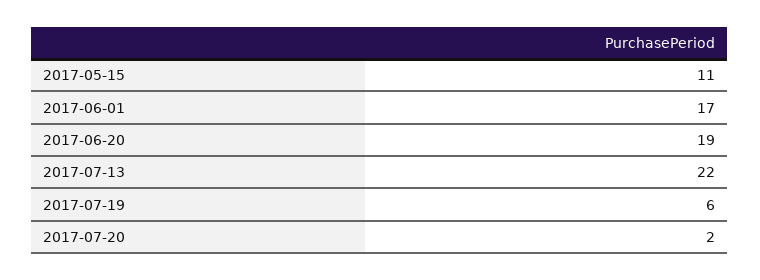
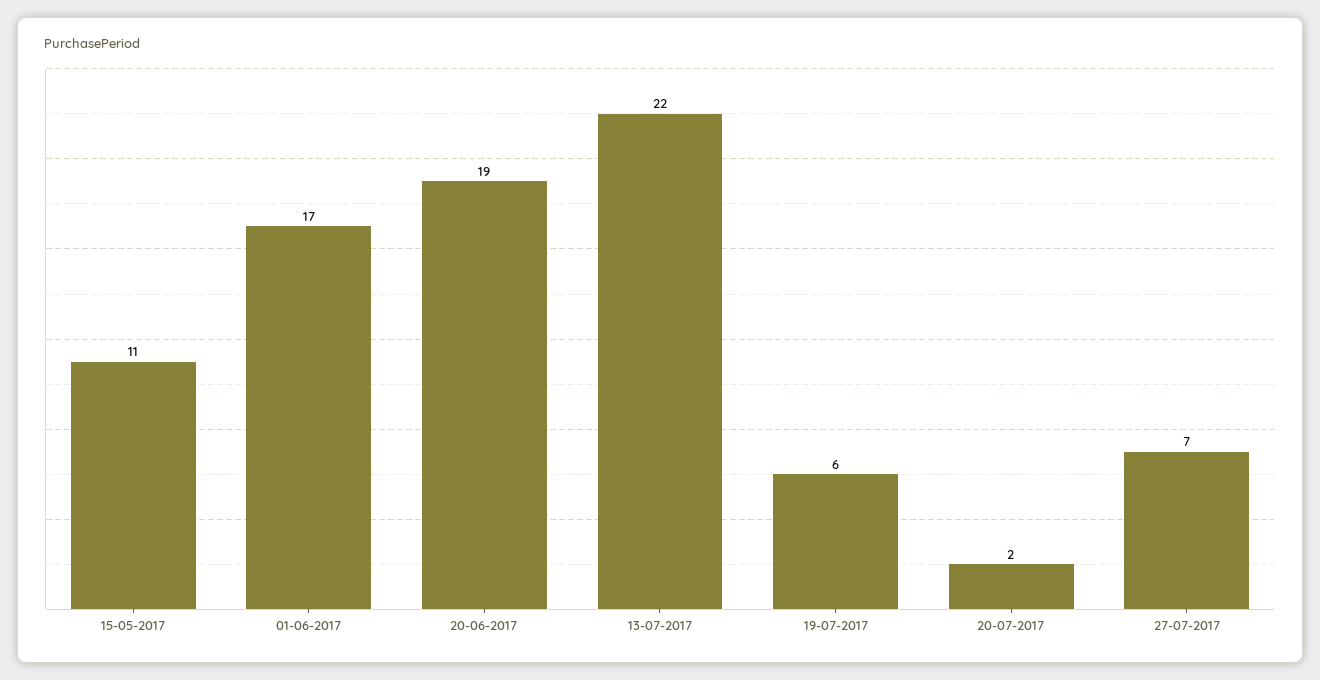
27-07-2017: none -> 7

